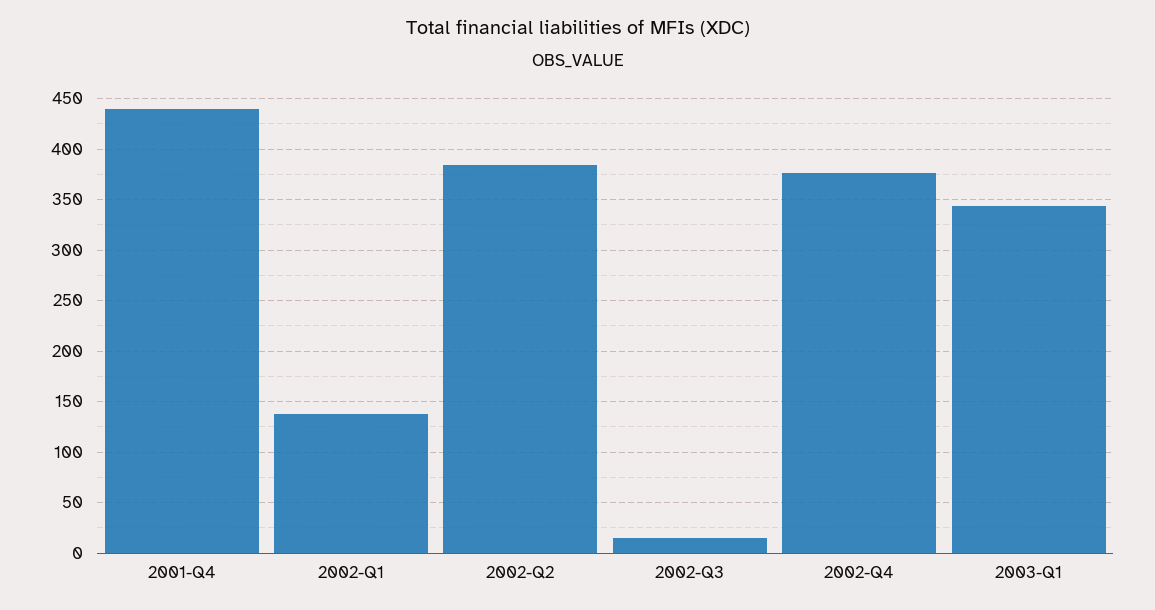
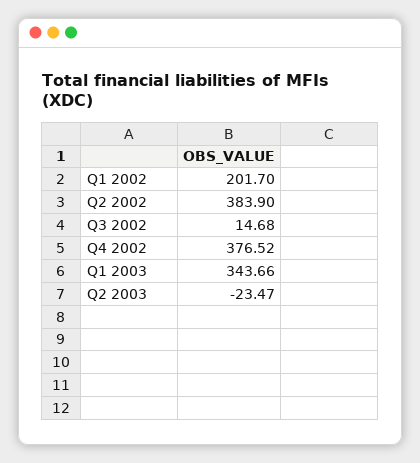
2001-Q4: 440 -> none
2002-Q1: 140 -> 201.7
Q2 2003: none -> -23.47

